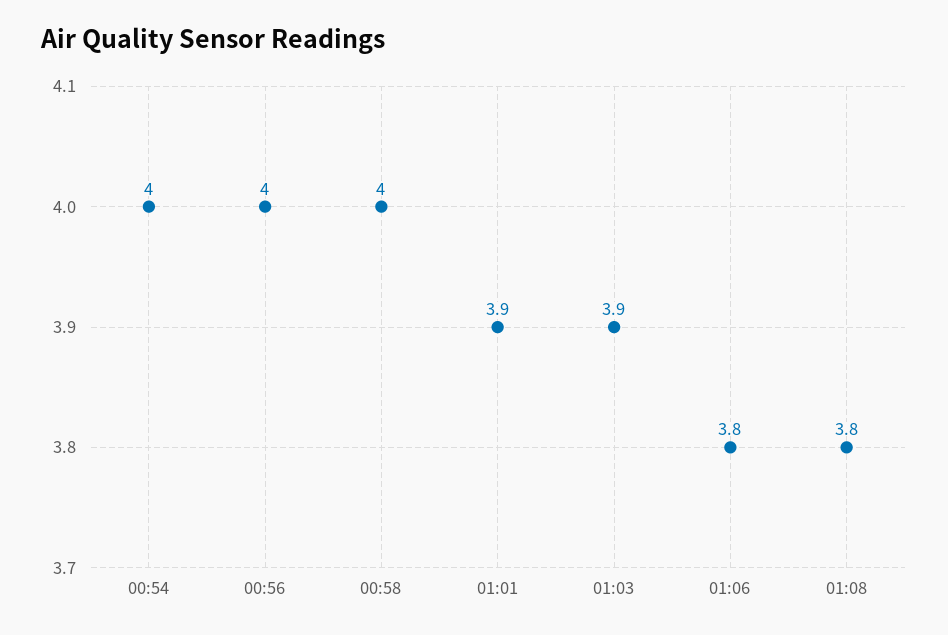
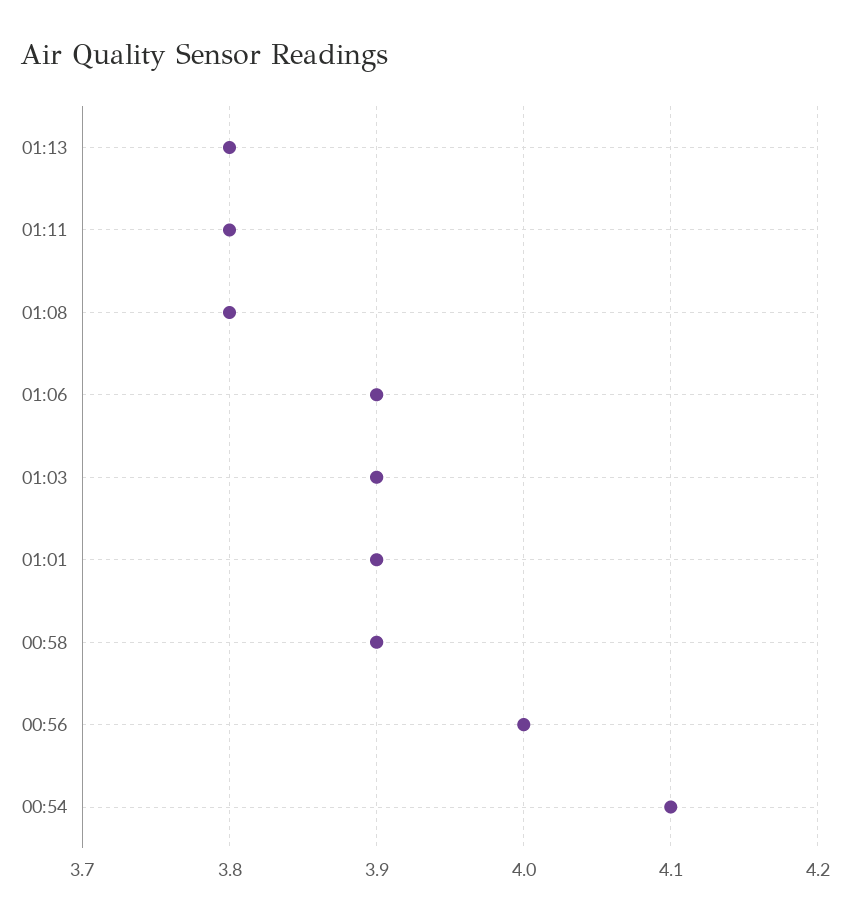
00:54: 4 -> 4.1
00:58: 4 -> 3.9
01:06: 3.8 -> 3.9
01:13: none -> 3.8
01:11: none -> 3.8

